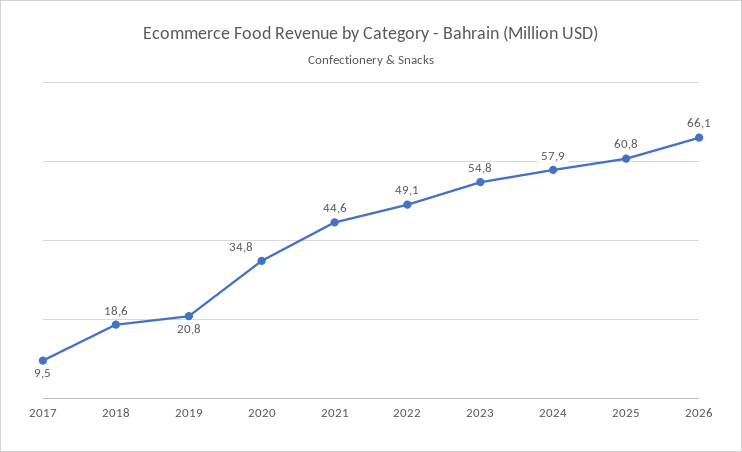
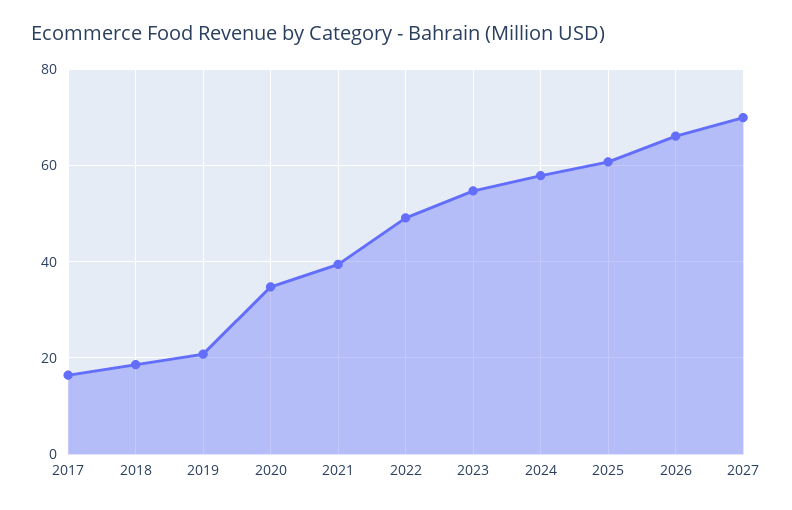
2017: 9.5 -> 16
2021: 44.6 -> 40
2027: none -> 70

